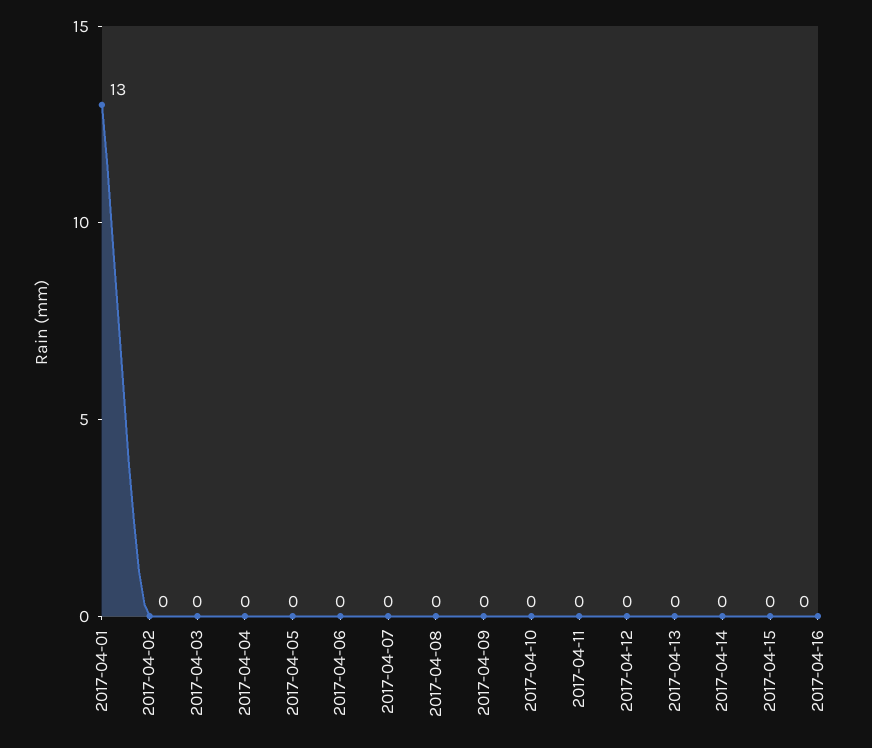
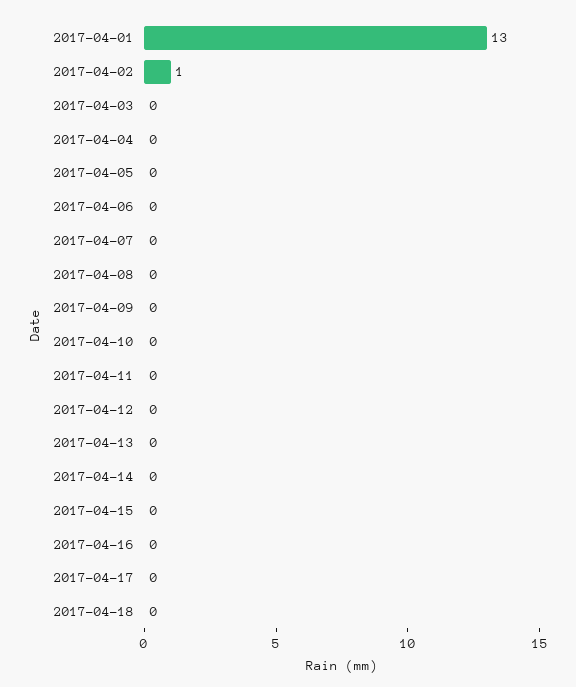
2017-04-02: 0 -> 1
2017-04-17: none -> 0
2017-04-18: none -> 0

